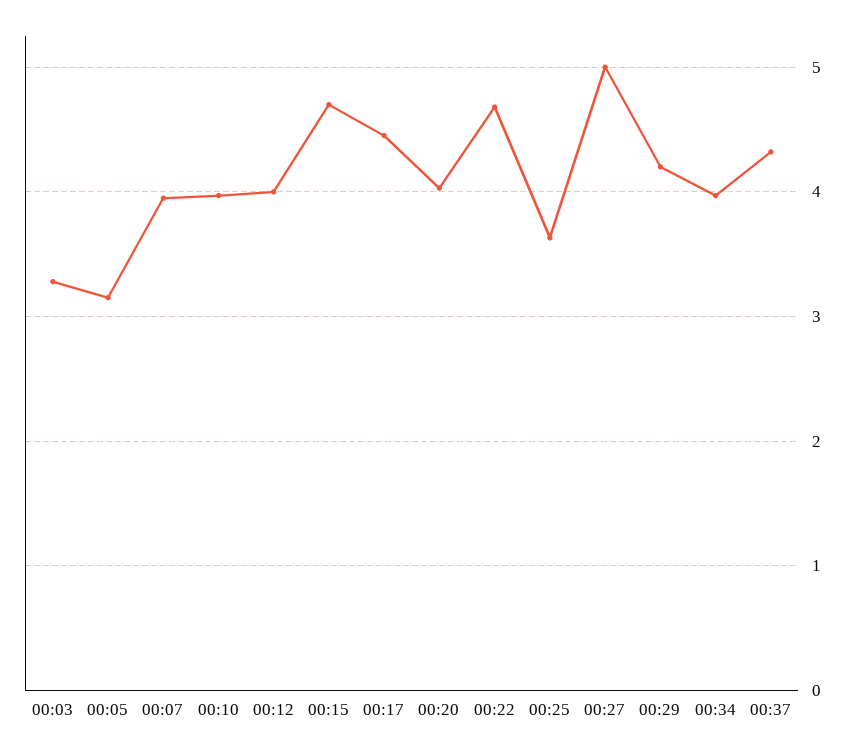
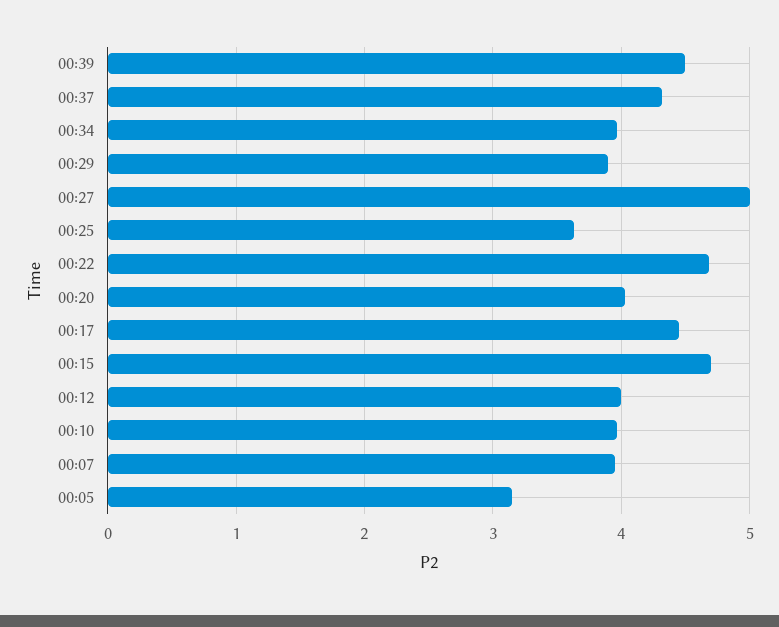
00:03: 3.3 -> none
00:29: 4.2 -> 3.9
00:39: none -> 4.5

